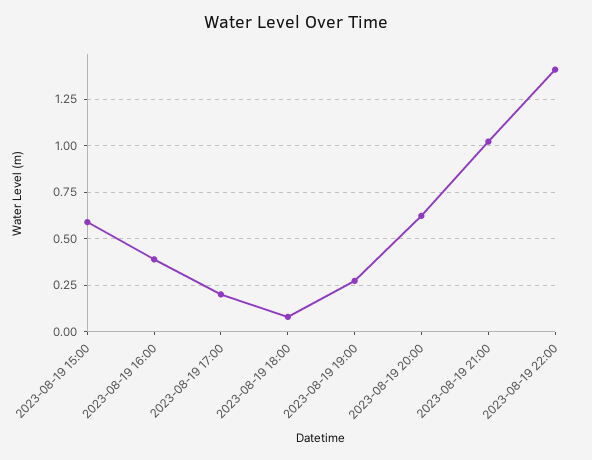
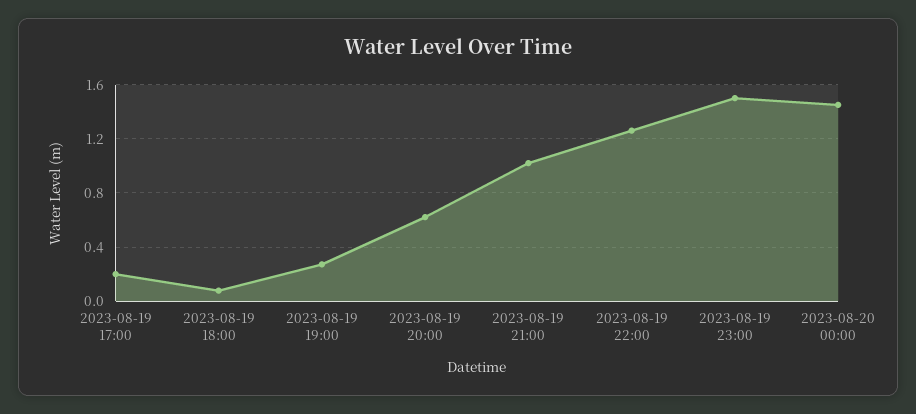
2023-08-19 15:00: 0.6 -> none
2023-08-19 16:00: 0.4 -> none
2023-08-19 22:00: 1.4 -> 1.25
2023-08-19 23:00: none -> 1.5
2023-08-20 00:00: none -> 1.45

